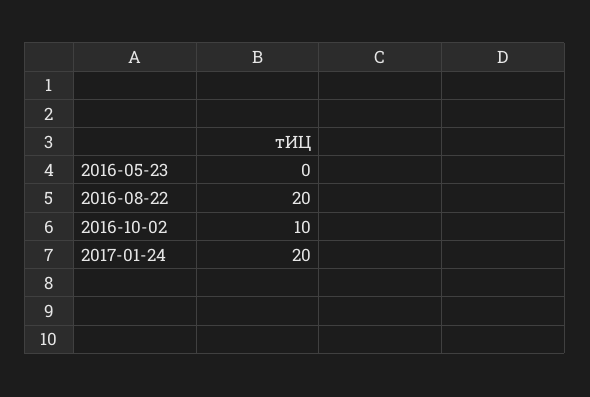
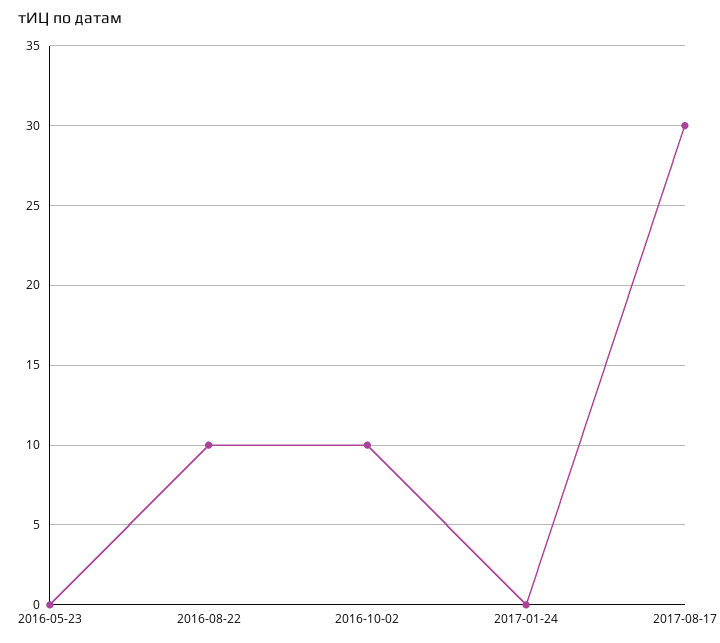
2016-08-22: 20 -> 10
2017-01-24: 20 -> 0
2017-08-17: none -> 30

